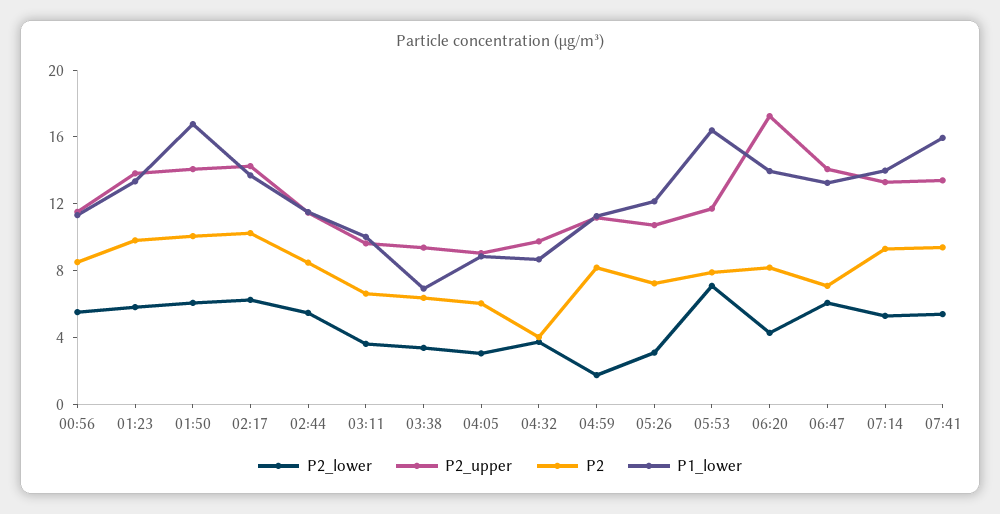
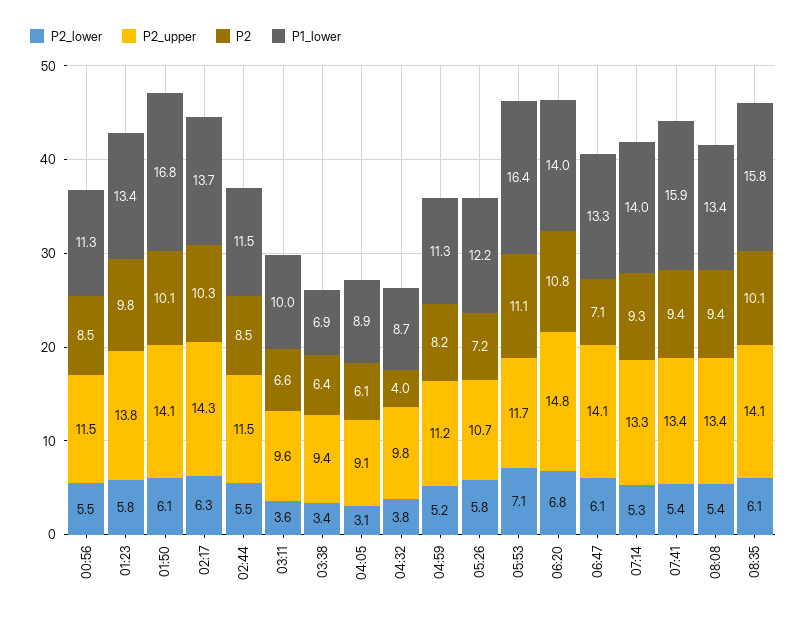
P2_lower, 04:59: 2 -> 5.2
P2_lower, 05:26: 3 -> 5.8
P2, 05:53: 8 -> 11.1
P2_lower, 06:20: 4 -> 6.8
P2_upper, 06:20: 17 -> 14.8
P2, 06:20: 8 -> 10.8
P2_lower, 08:08: none -> 5.4
P2_upper, 08:08: none -> 13.4
P2, 08:08: none -> 9.4
P1_lower, 08:08: none -> 13.4
P2_lower, 08:35: none -> 6.1
P2_upper, 08:35: none -> 14.1
P2, 08:35: none -> 10.1
P1_lower, 08:35: none -> 15.8

